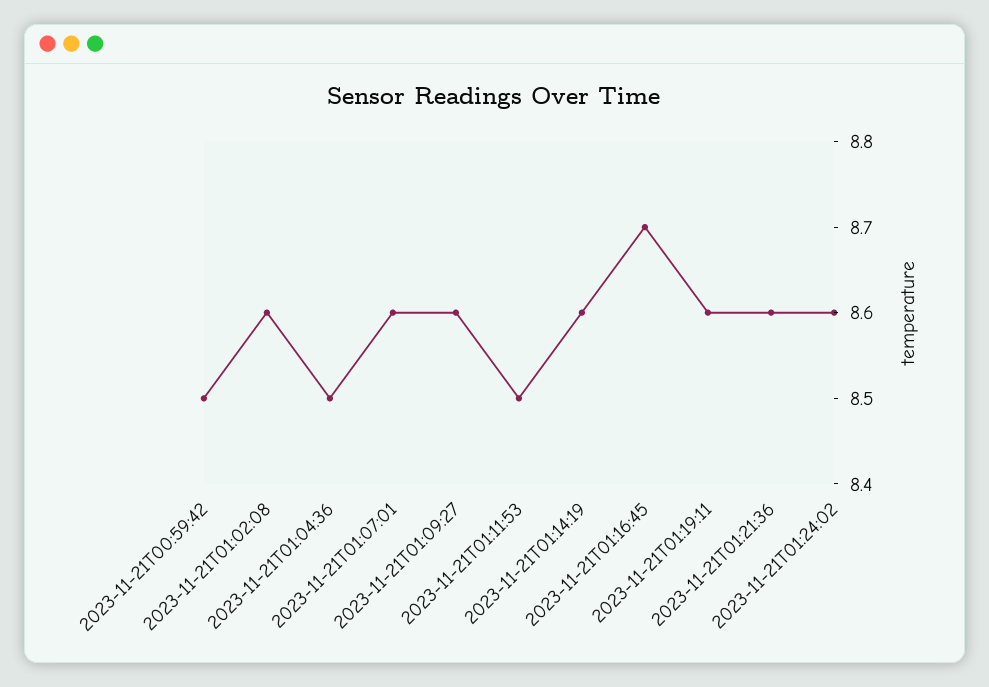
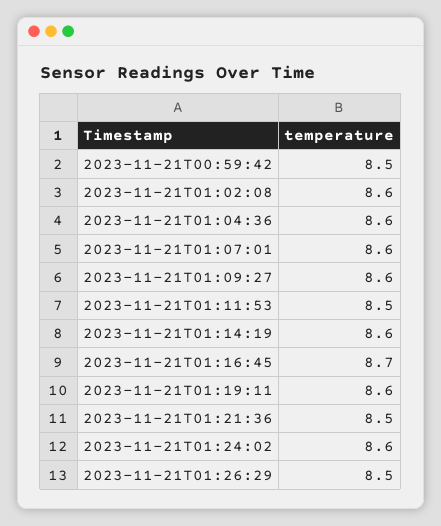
2023-11-21T01:04:36: 8.5 -> 8.6
2023-11-21T01:21:36: 8.6 -> 8.5
2023-11-21T01:26:29: none -> 8.5

